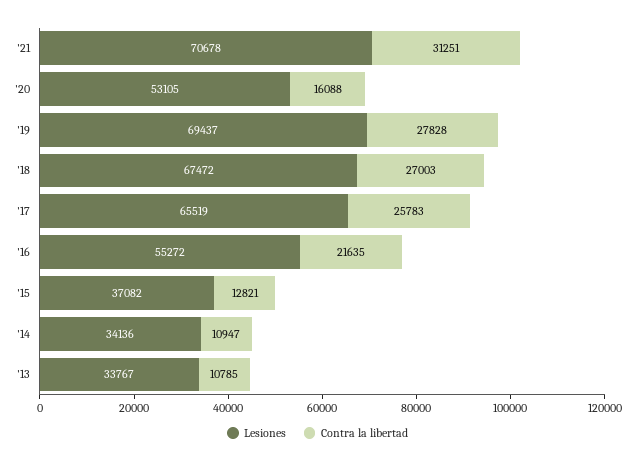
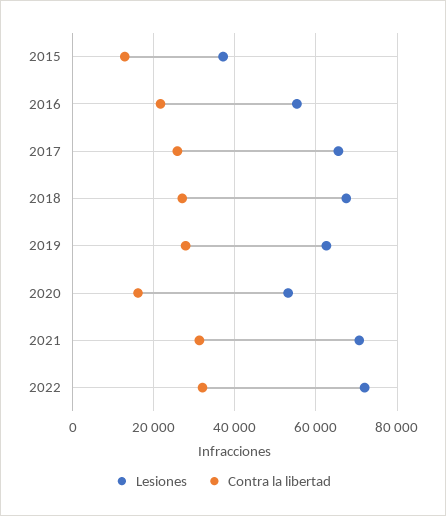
Lesiones, '19: 69437 -> 62000
Lesiones, '14: 34136 -> none
Contra la libertad, '14: 10947 -> none
Lesiones, '13: 33767 -> none
Contra la libertad, '13: 10785 -> none
Lesiones, 2022: none -> 72000
Contra la libertad, 2022: none -> 32000

